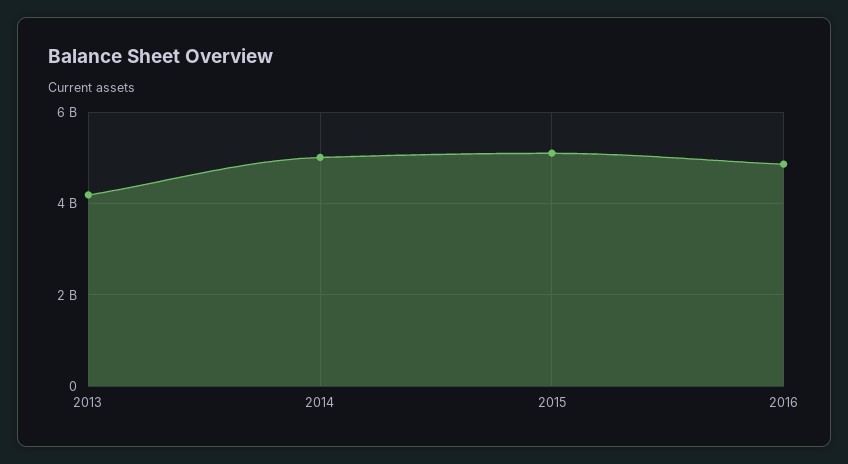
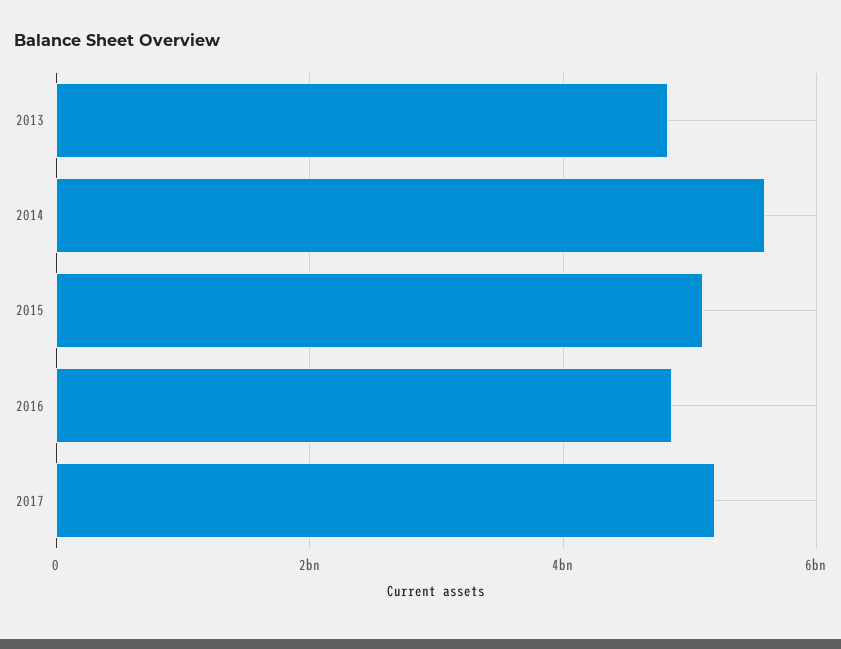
2013: 4200000000 -> 4800000000
2014: 5000000000 -> 5600000000
2017: none -> 5200000000

